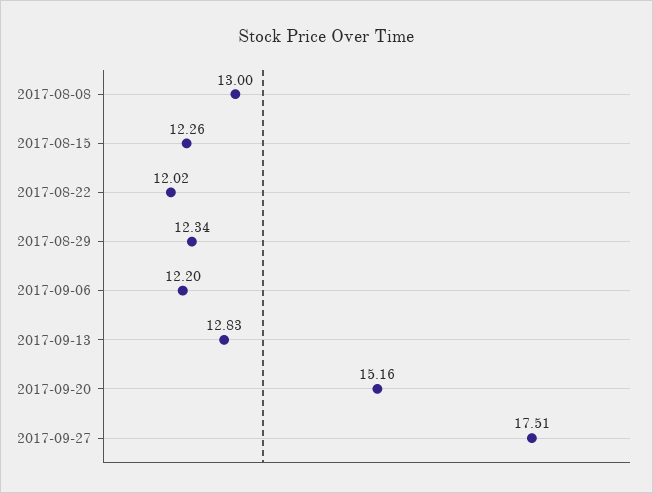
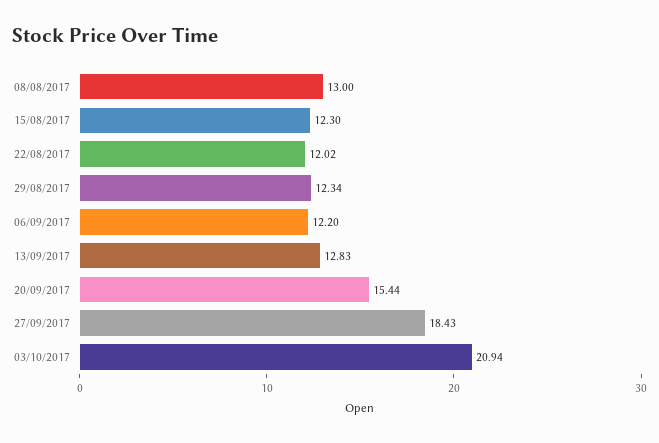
2017-08-15: 12.26 -> 12.3
2017-09-20: 15.16 -> 15.44
2017-09-27: 17.51 -> 18.43
03/10/2017: none -> 20.94

